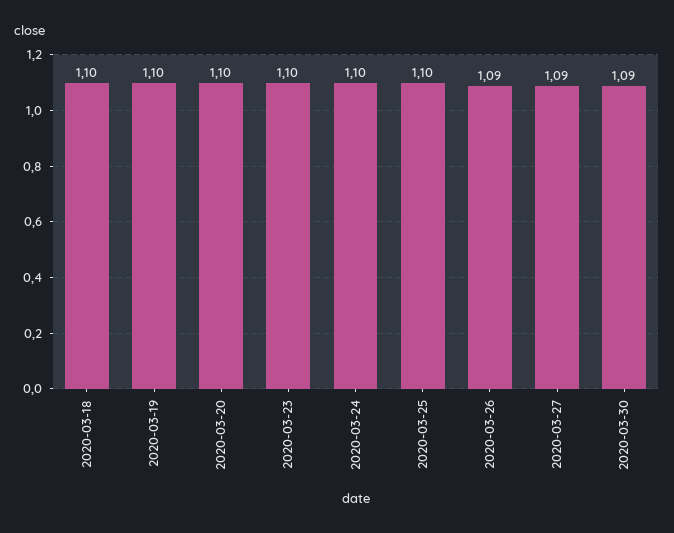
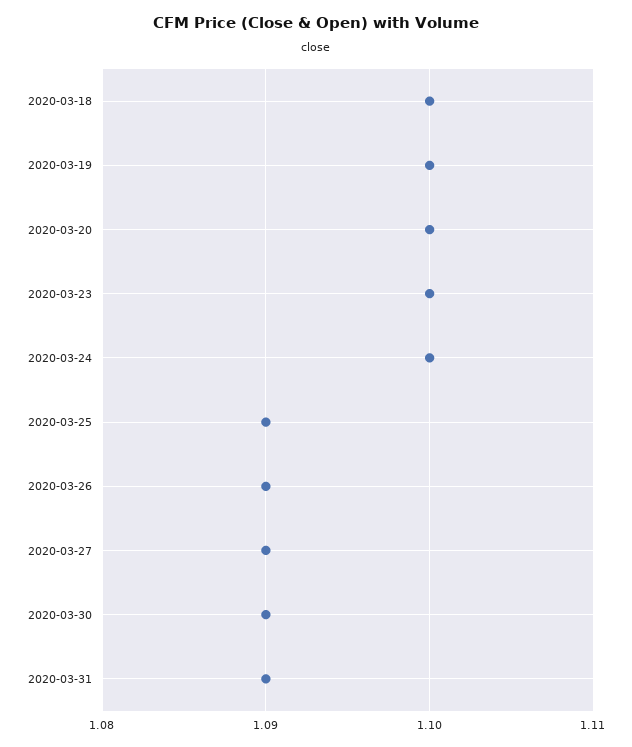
2020-03-25: 1.1 -> 1.09
2020-03-31: none -> 1.09

